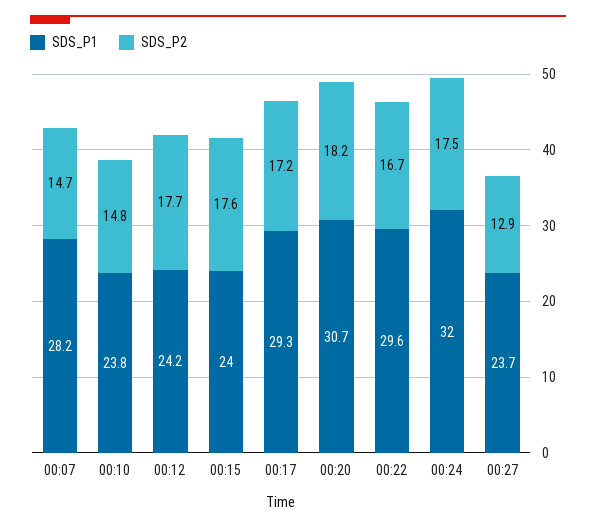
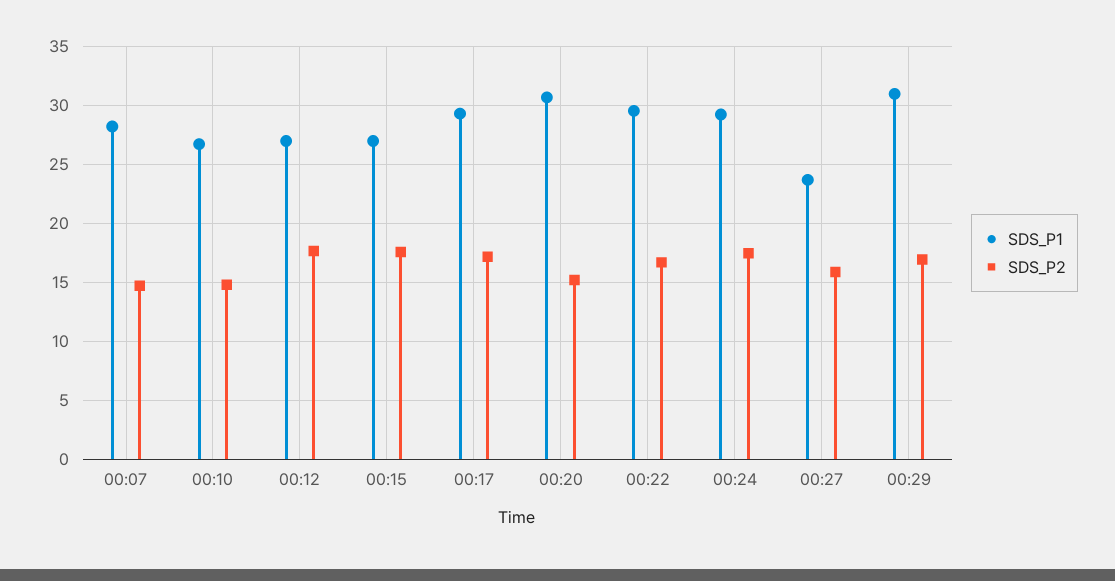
SDS_P1, 00:10: 23.8 -> 27
SDS_P1, 00:12: 24.2 -> 27
SDS_P1, 00:15: 24 -> 27
SDS_P2, 00:20: 18.2 -> 15
SDS_P1, 00:24: 32 -> 29
SDS_P2, 00:27: 12.9 -> 16
SDS_P1, 00:29: none -> 31
SDS_P2, 00:29: none -> 17

